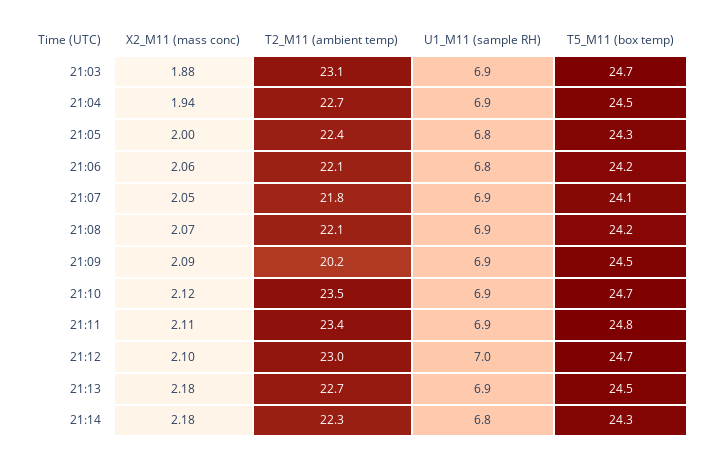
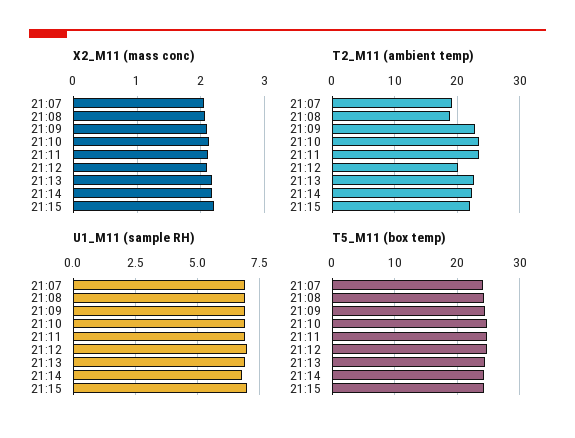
X2_M11 (mass conc), 21:03: 1.88 -> none
T2_M11 (ambient temp), 21:03: 23.1 -> none
U1_M11 (sample RH), 21:03: 6.9 -> none
T5_M11 (box temp), 21:03: 24.7 -> none
X2_M11 (mass conc), 21:04: 1.94 -> none
T2_M11 (ambient temp), 21:04: 22.7 -> none
U1_M11 (sample RH), 21:04: 6.9 -> none
T5_M11 (box temp), 21:04: 24.5 -> none
X2_M11 (mass conc), 21:05: 2 -> none
T2_M11 (ambient temp), 21:05: 22.4 -> none
U1_M11 (sample RH), 21:05: 6.8 -> none
T5_M11 (box temp), 21:05: 24.3 -> none
X2_M11 (mass conc), 21:06: 2.06 -> none
T2_M11 (ambient temp), 21:06: 22.1 -> none
U1_M11 (sample RH), 21:06: 6.8 -> none
T5_M11 (box temp), 21:06: 24.2 -> none
T2_M11 (ambient temp), 21:07: 21.8 -> 19
T2_M11 (ambient temp), 21:08: 22.1 -> 19
T2_M11 (ambient temp), 21:09: 20.2 -> 23
T2_M11 (ambient temp), 21:12: 23 -> 20
X2_M11 (mass conc), 21:15: none -> 2.2
T2_M11 (ambient temp), 21:15: none -> 22
U1_M11 (sample RH), 21:15: none -> 7
T5_M11 (box temp), 21:15: none -> 24

